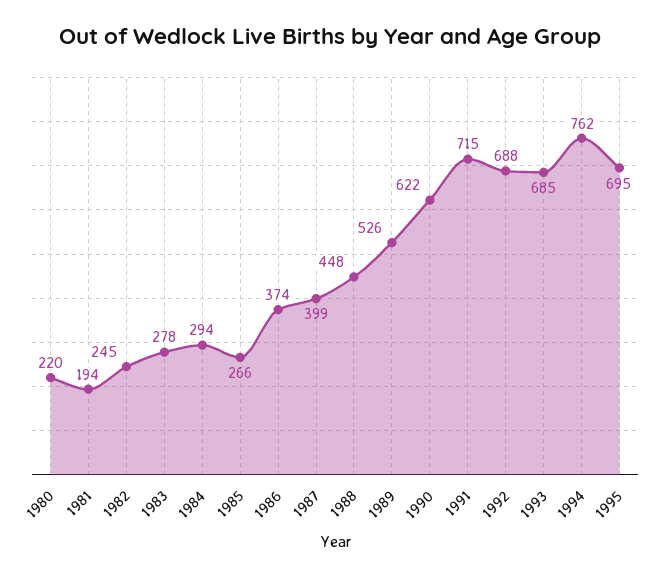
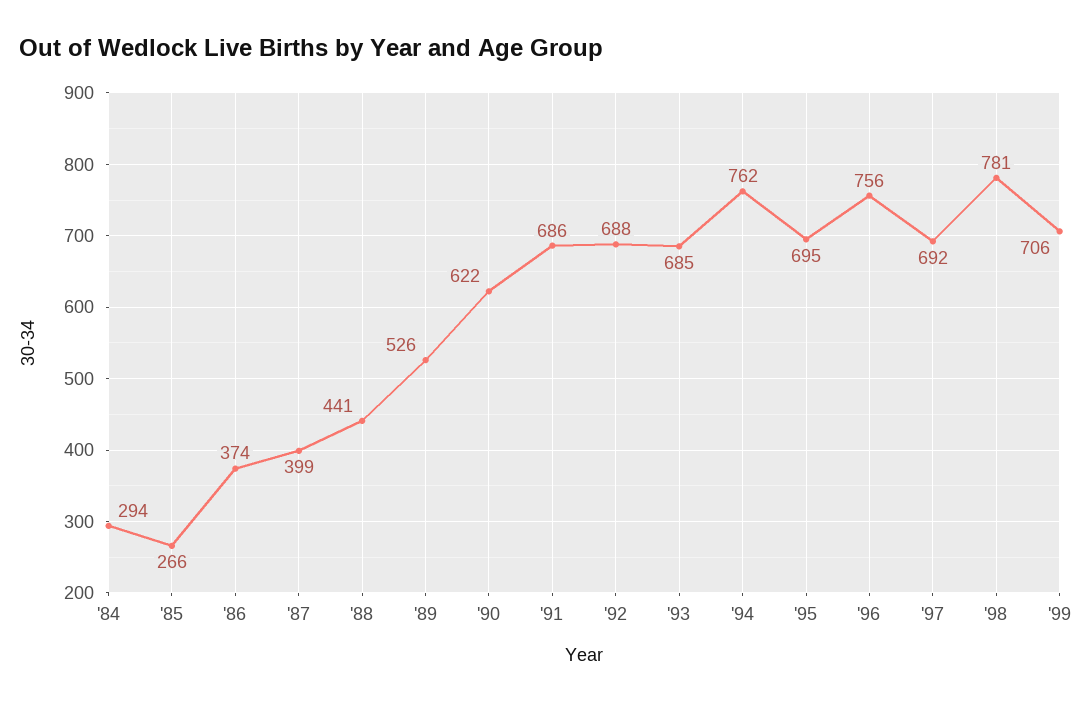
1980: 220 -> none
1981: 194 -> none
1982: 245 -> none
1983: 278 -> none
1988: 448 -> 441
1991: 715 -> 686
'96: none -> 756
'97: none -> 692
'98: none -> 781
'99: none -> 706

